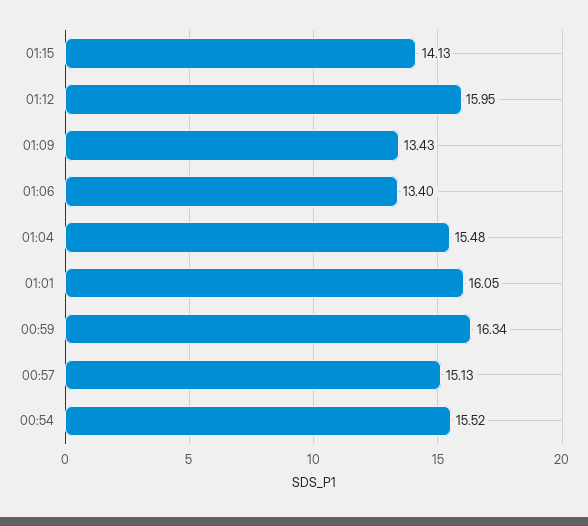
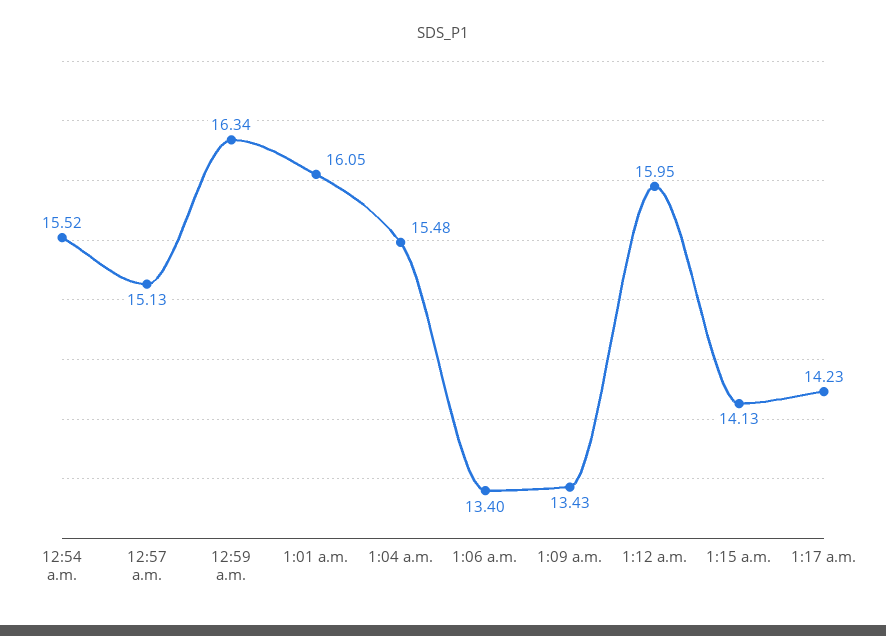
1:17 a.m.: none -> 14.23

